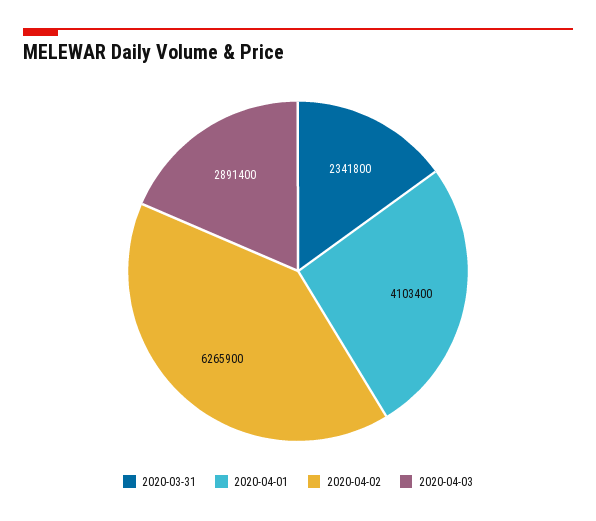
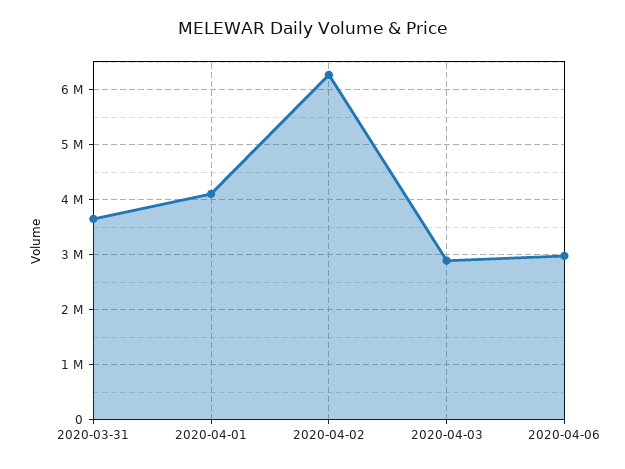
2020-03-31: 2341800 -> 3600000
2020-04-06: none -> 3000000

